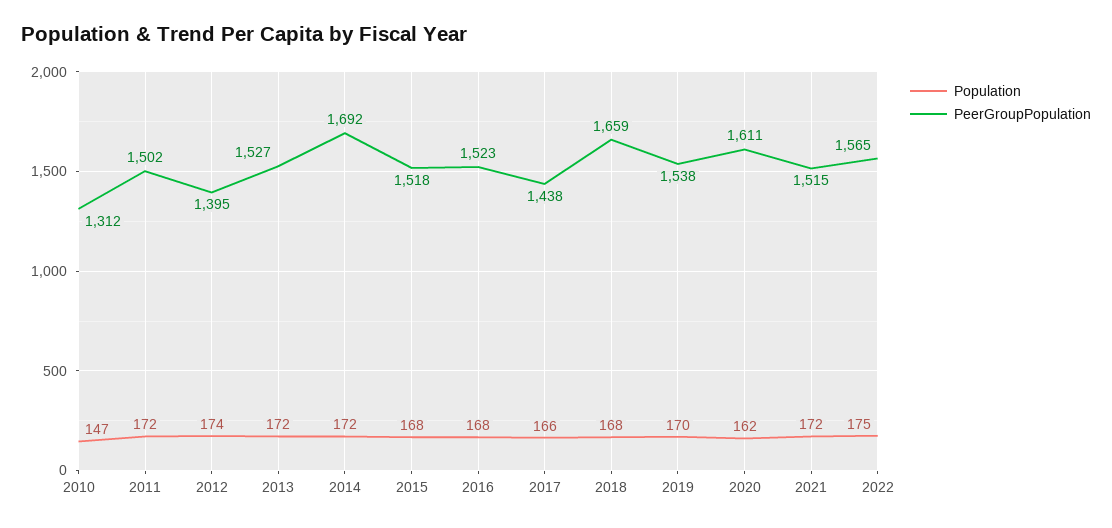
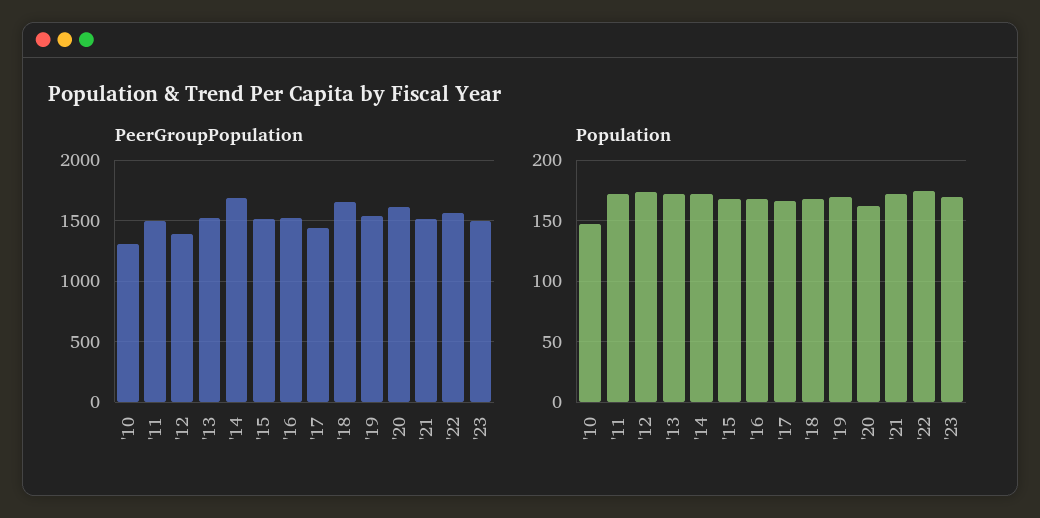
PeerGroupPopulation, '23: none -> 1500
Population, '23: none -> 170

